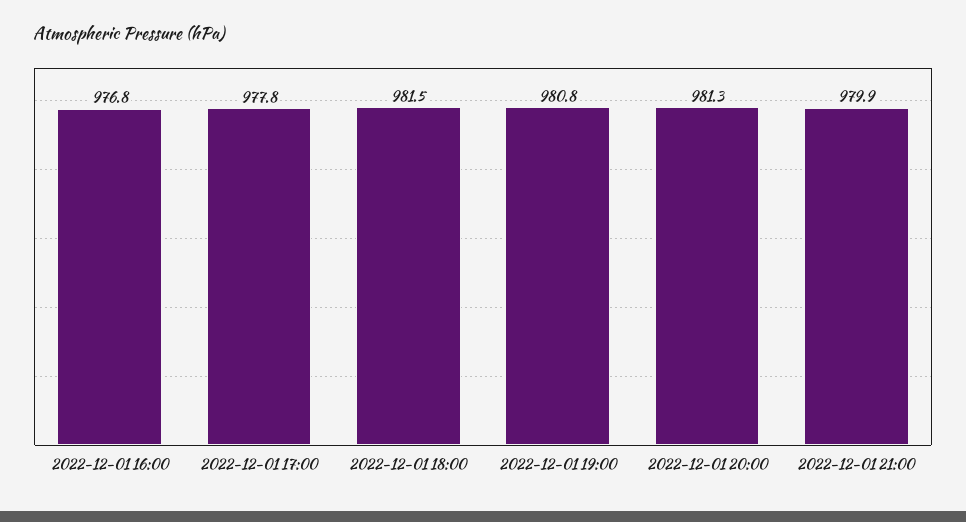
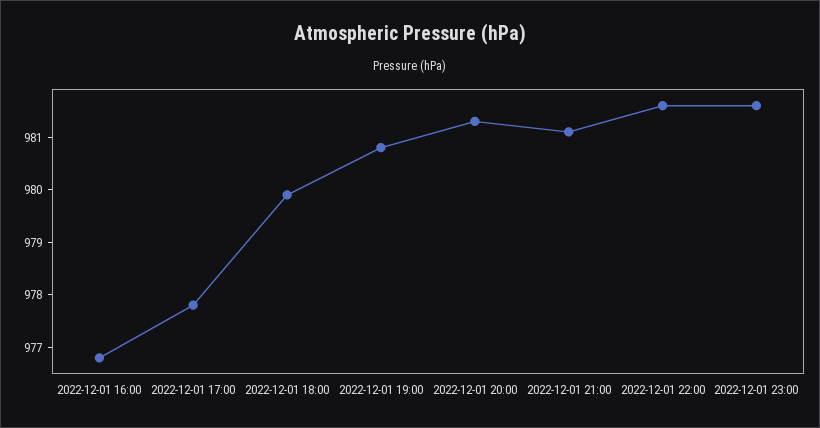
2022-12-01 18:00: 981.5 -> 980
2022-12-01 21:00: 979.9 -> 981
2022-12-01 22:00: none -> 981.5
2022-12-01 23:00: none -> 981.5

